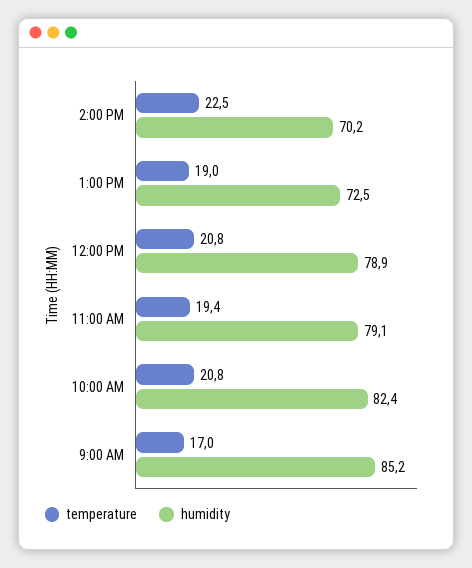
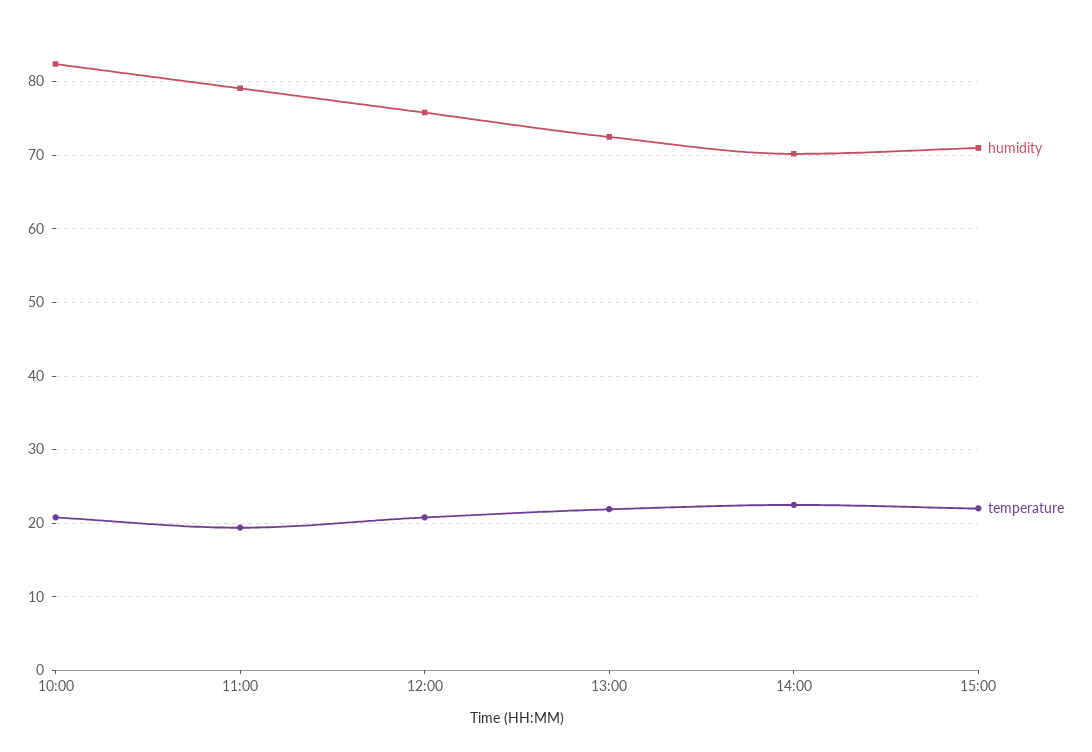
temperature, 1:00 PM: 19 -> 22
humidity, 12:00 PM: 78.9 -> 76
temperature, 9:00 AM: 17 -> none
humidity, 9:00 AM: 85.2 -> none
humidity, 15:00: none -> 71
temperature, 15:00: none -> 22

